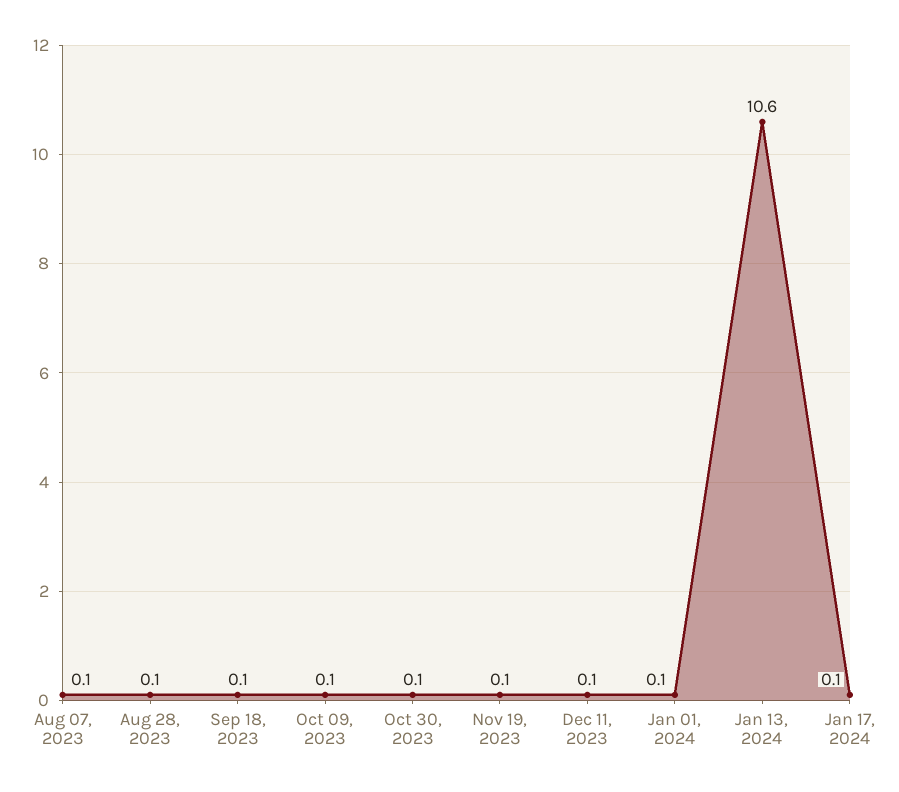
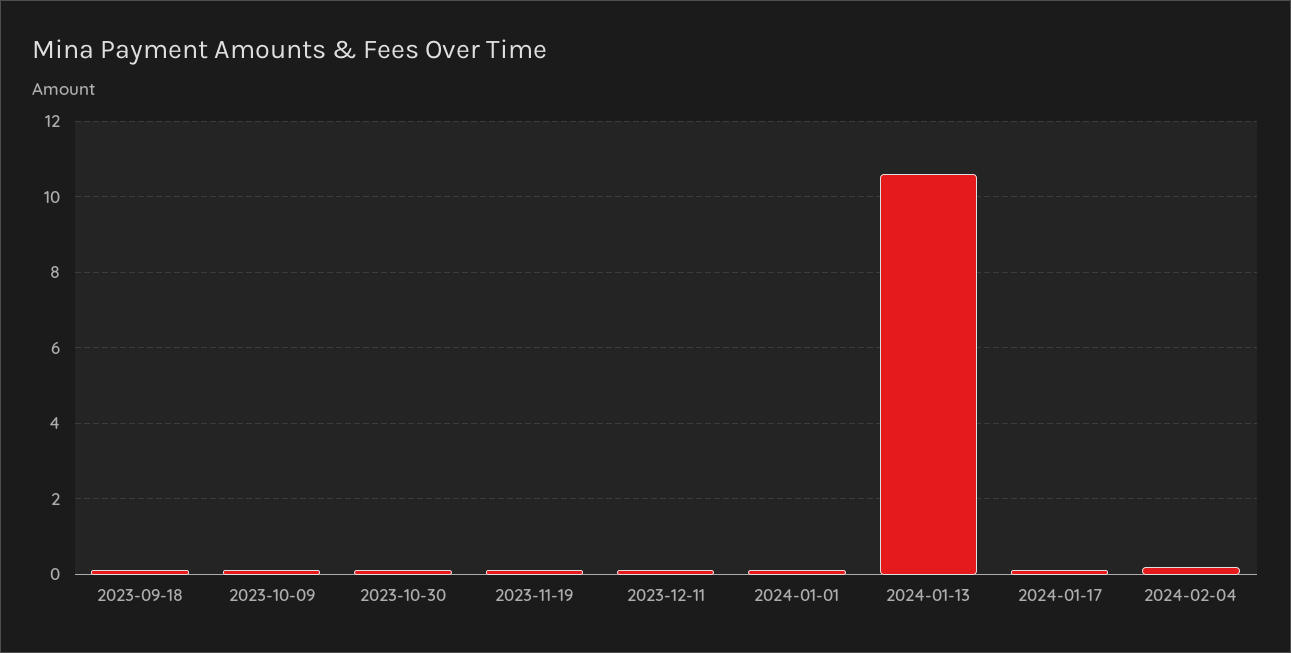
Aug 07, 2023: 0.1 -> none
Aug 28, 2023: 0.1 -> none
2024-02-04: none -> 0.2

